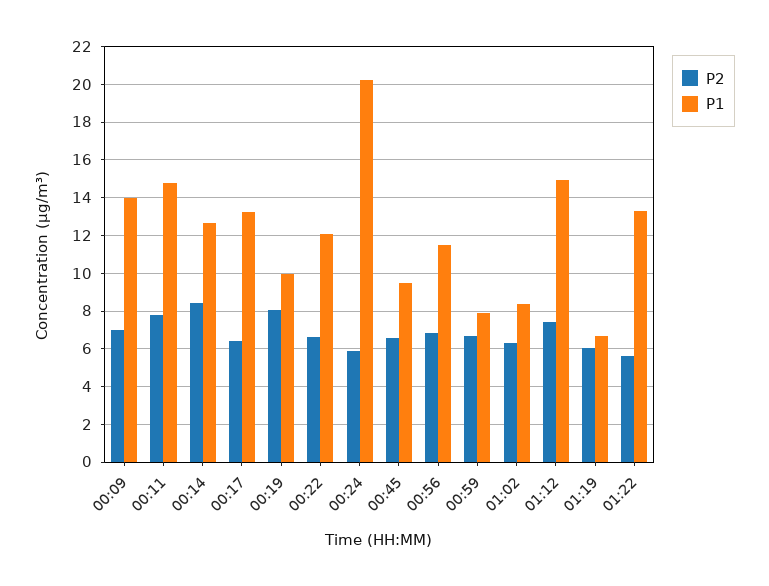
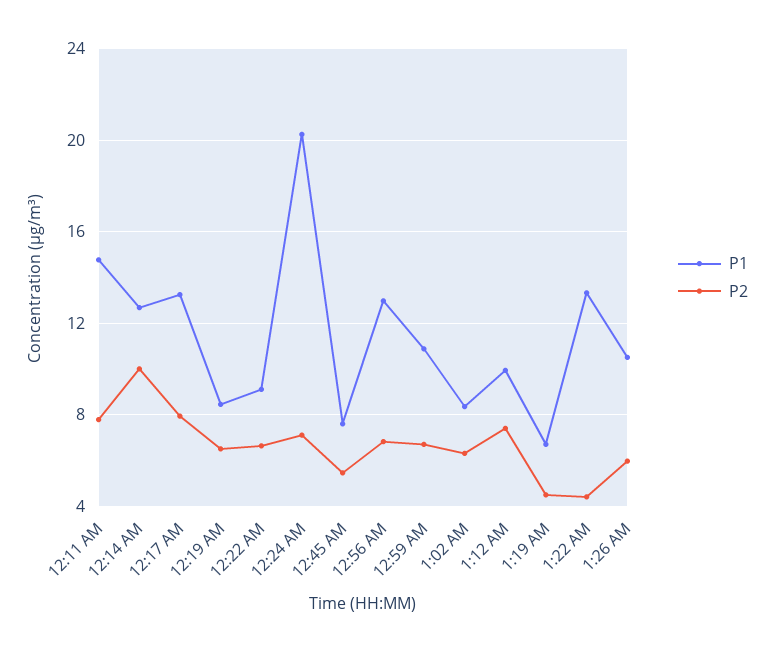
P2, 00:09: 7 -> none
P1, 00:09: 14 -> none
P2, 00:14: 8.5 -> 10
P2, 00:17: 6.5 -> 8
P2, 00:19: 8 -> 6.5
P1, 00:19: 10 -> 8.5
P1, 00:22: 12 -> 9
P2, 00:24: 6 -> 7
P2, 00:45: 6.5 -> 5.5
P1, 00:45: 9.5 -> 7.5
P1, 00:56: 11.5 -> 13
P1, 00:59: 8 -> 11
P1, 01:12: 15 -> 10
P2, 01:19: 6 -> 4.5
P2, 01:22: 5.5 -> 4.5
P1, 1:26 AM: none -> 10.5
P2, 1:26 AM: none -> 6

